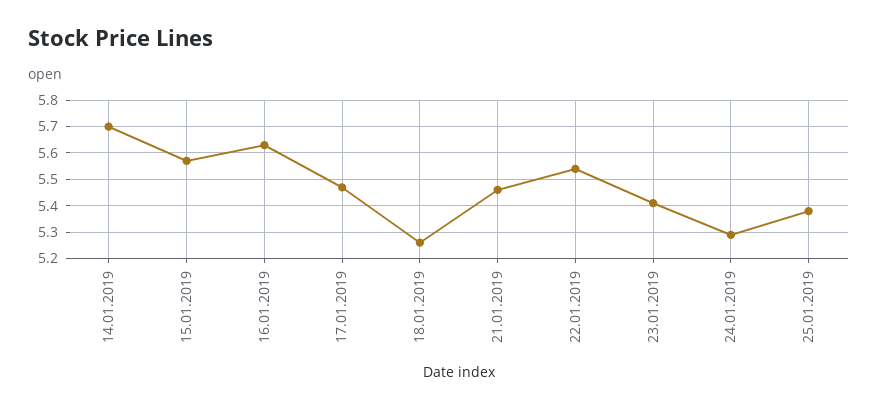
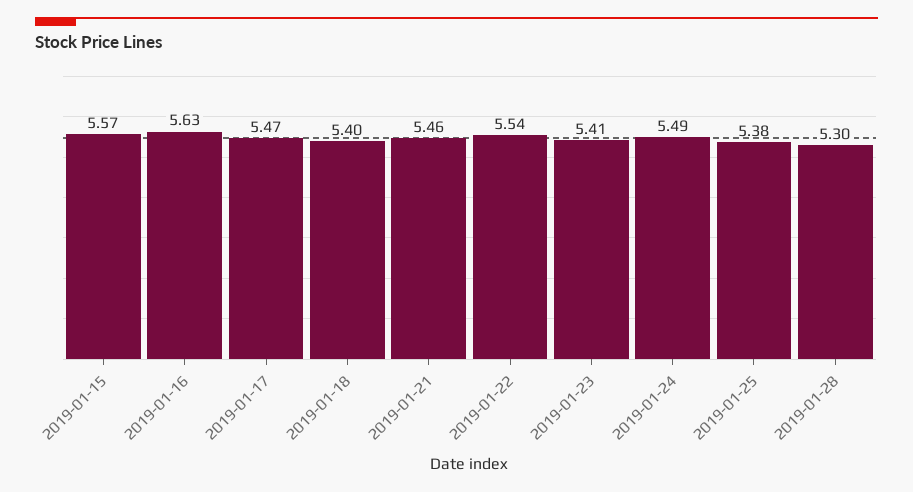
14.01.2019: 5.7 -> none
18.01.2019: 5.25 -> 5.4
24.01.2019: 5.3 -> 5.49
2019-01-28: none -> 5.3

